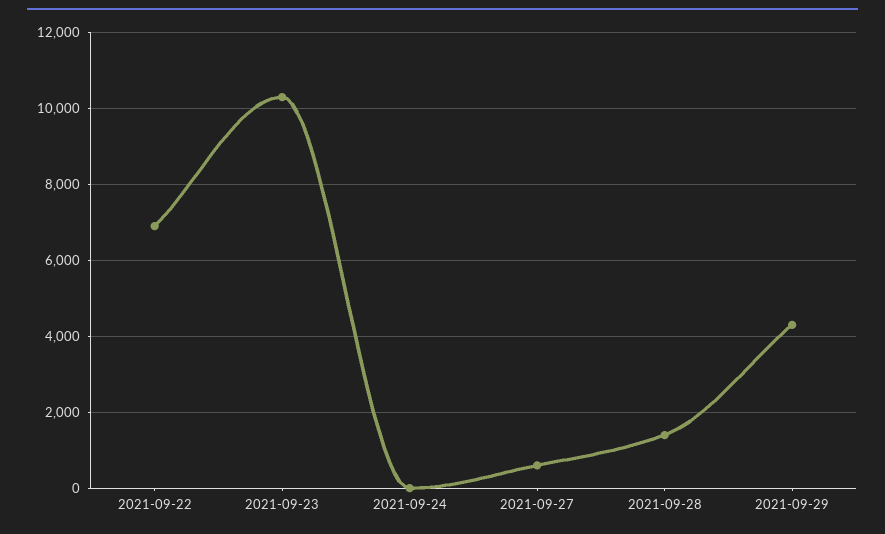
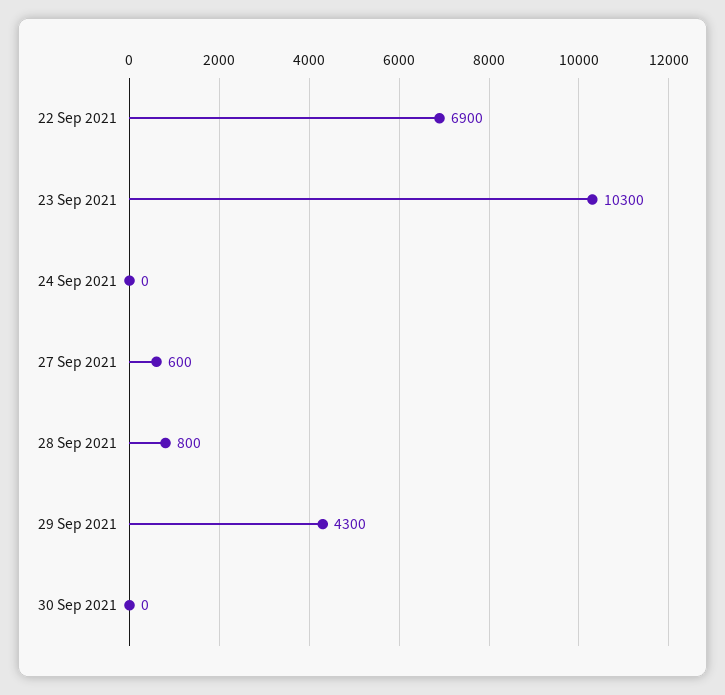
2021-09-28: 1400 -> 800
30 Sep 2021: none -> 0

